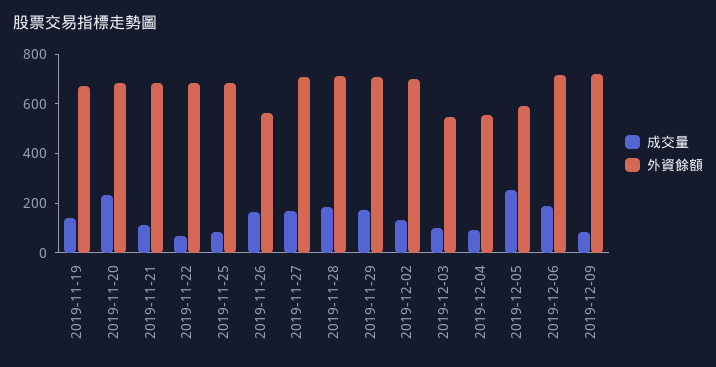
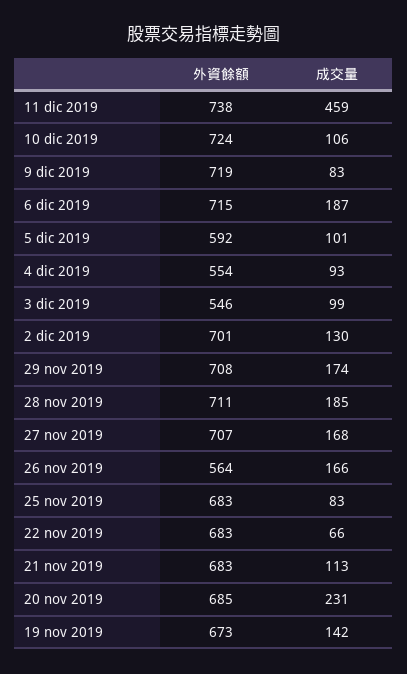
成交量, 2019-12-05: 250 -> 101
外資餘額, 11 dic 2019: none -> 738
成交量, 11 dic 2019: none -> 459
外資餘額, 10 dic 2019: none -> 724
成交量, 10 dic 2019: none -> 106

